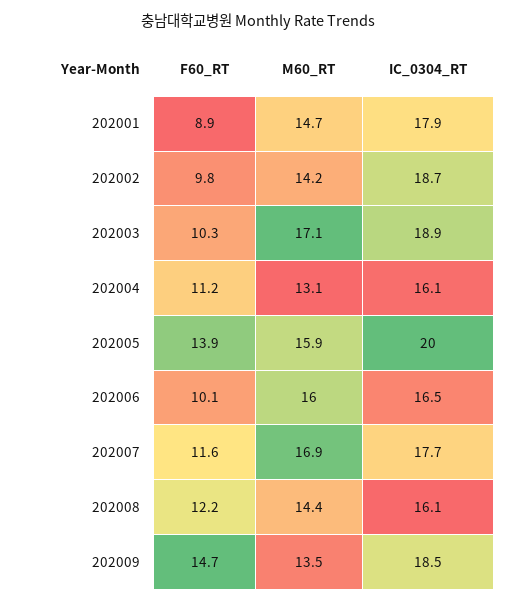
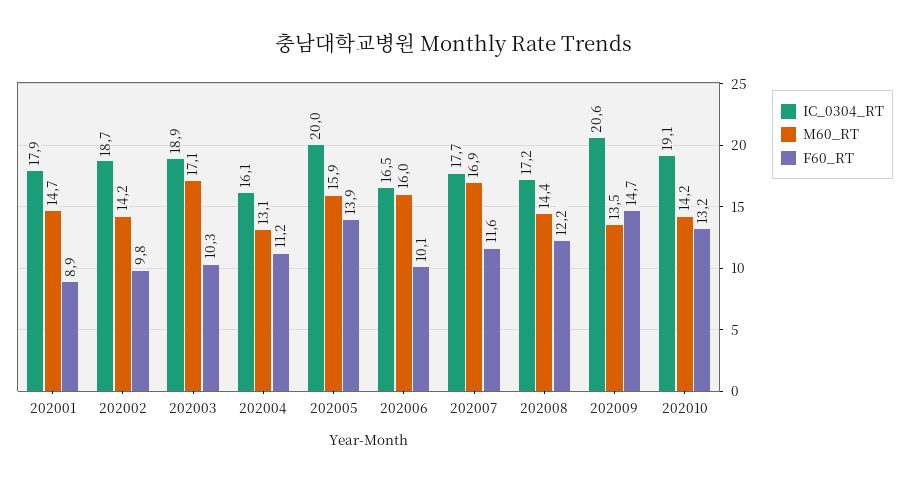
IC_0304_RT, 202008: 16.1 -> 17.2
IC_0304_RT, 202009: 18.5 -> 20.6
IC_0304_RT, 202010: none -> 19.1
M60_RT, 202010: none -> 14.2
F60_RT, 202010: none -> 13.2

